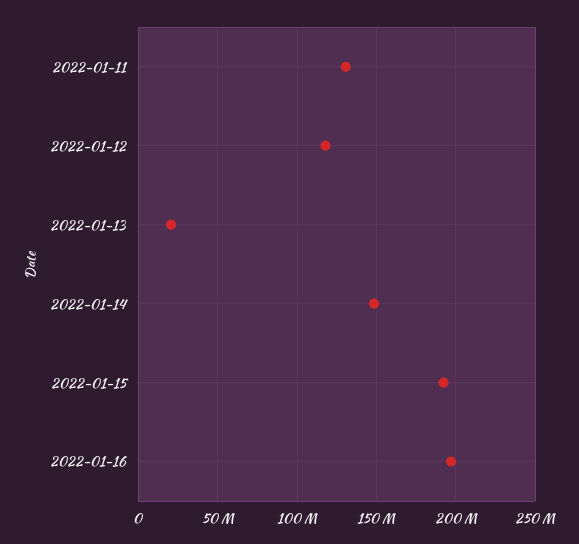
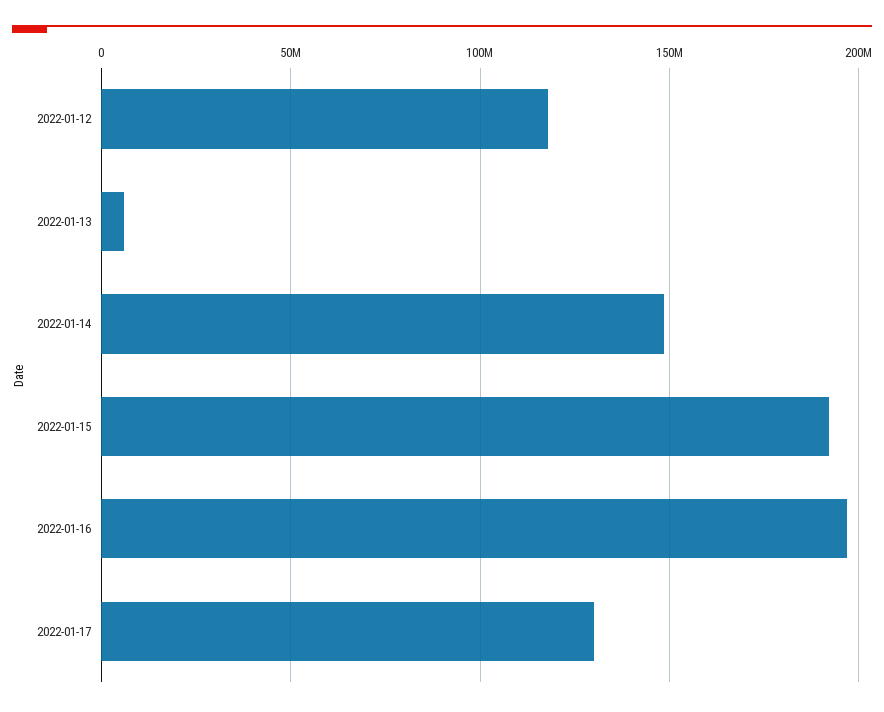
2022-01-11: 130000000 -> none
2022-01-13: 20000000 -> 5000000
2022-01-17: none -> 130000000

